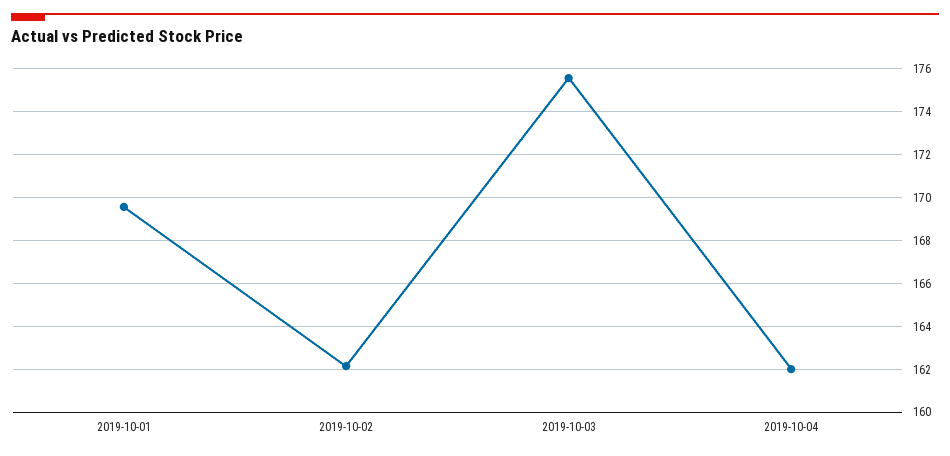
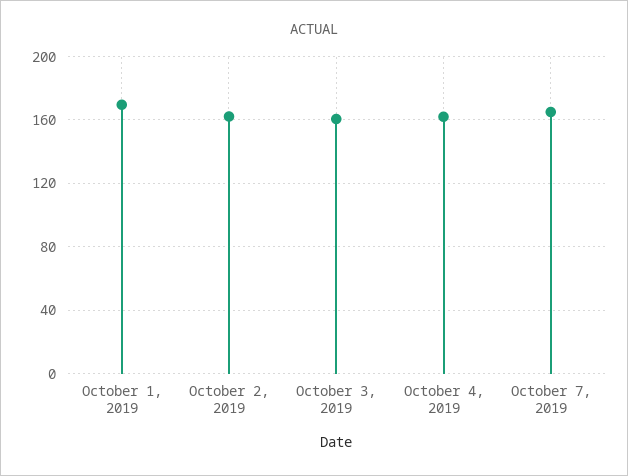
2019-10-03: 175.5 -> 160
October 7, 2019: none -> 165

